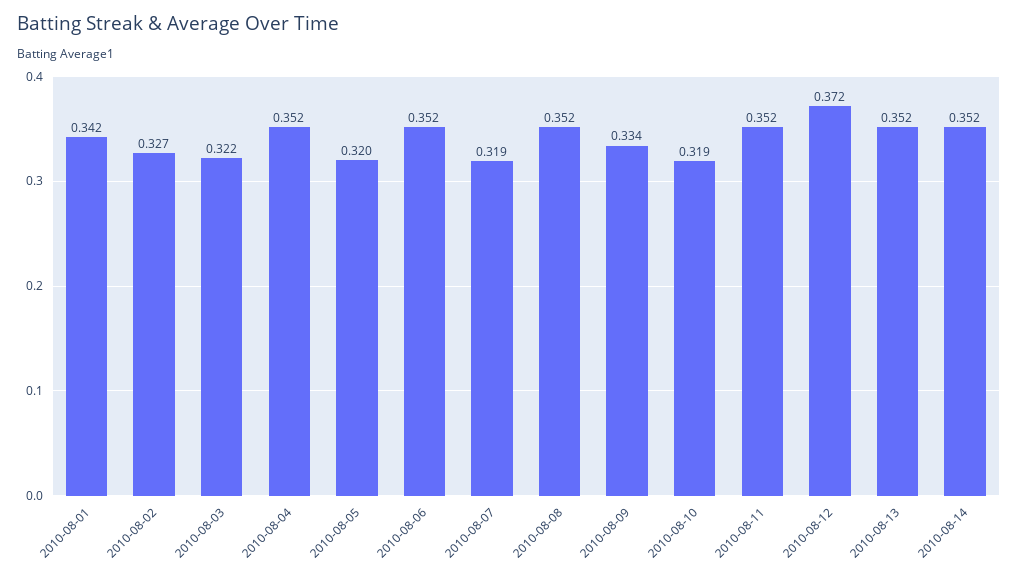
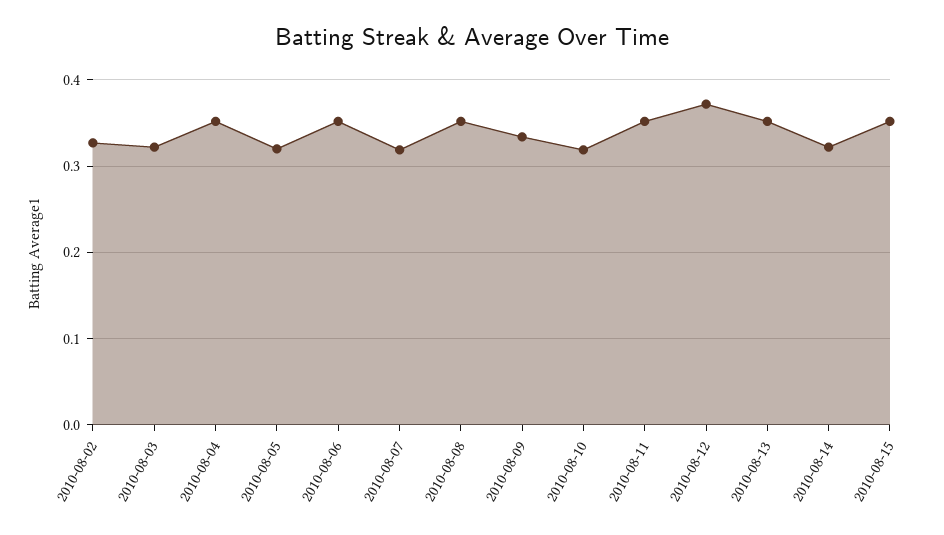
2010-08-01: 0.342 -> none
2010-08-14: 0.352 -> 0.32
2010-08-15: none -> 0.35

